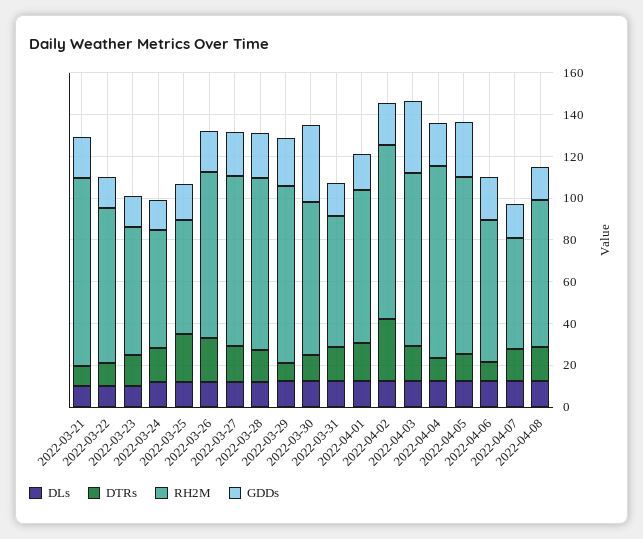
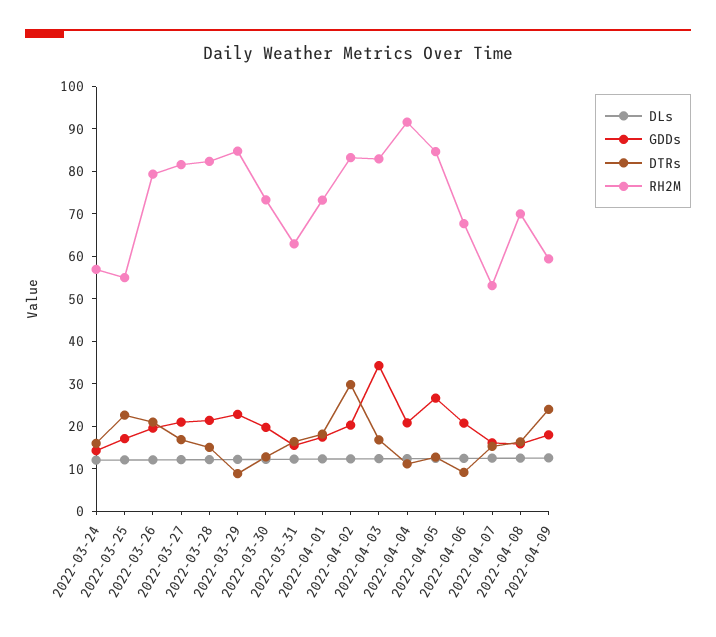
DLs, 2022-03-21: 10 -> none
DTRs, 2022-03-21: 10 -> none
RH2M, 2022-03-21: 90 -> none
GDDs, 2022-03-21: 20 -> none
DLs, 2022-03-22: 10 -> none
DTRs, 2022-03-22: 10 -> none
RH2M, 2022-03-22: 75 -> none
GDDs, 2022-03-22: 15 -> none
DLs, 2022-03-23: 10 -> none
DTRs, 2022-03-23: 15 -> none
RH2M, 2022-03-23: 60 -> none
GDDs, 2022-03-23: 15 -> none
GDDs, 2022-03-30: 35 -> 20
DLs, 2022-04-09: none -> 12
GDDs, 2022-04-09: none -> 18
DTRs, 2022-04-09: none -> 24
RH2M, 2022-04-09: none -> 60

